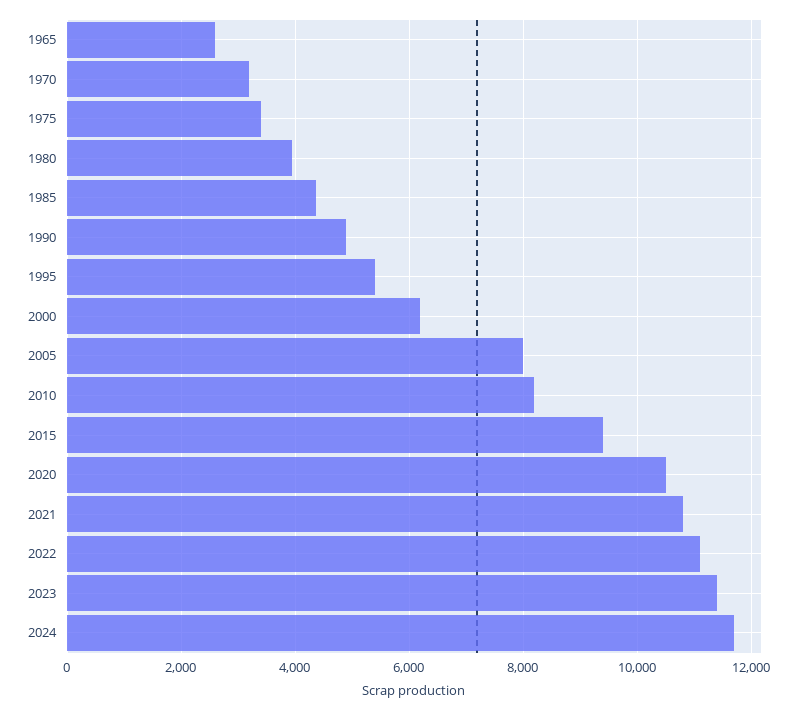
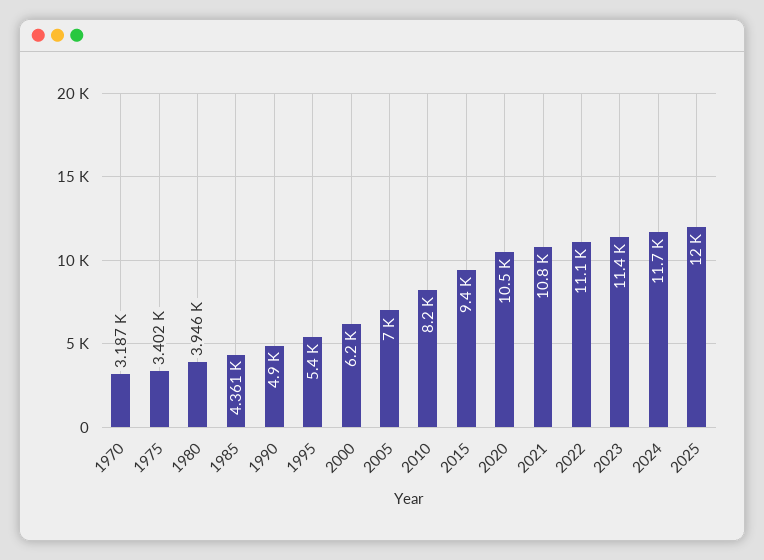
1965: 2600 -> none
2005: 8000 -> 7000
2025: none -> 12000

